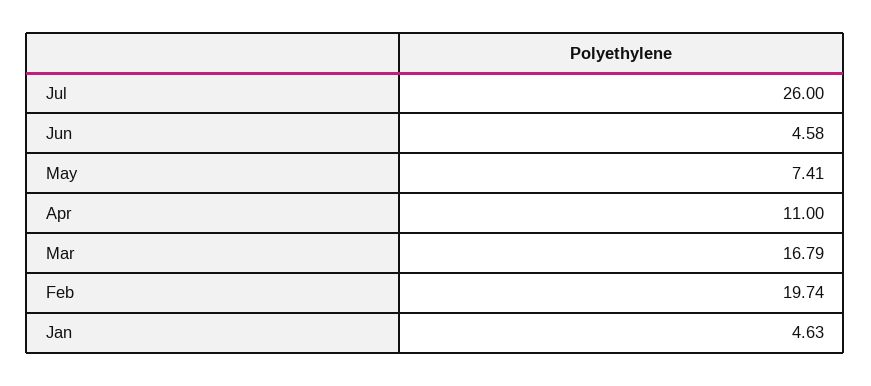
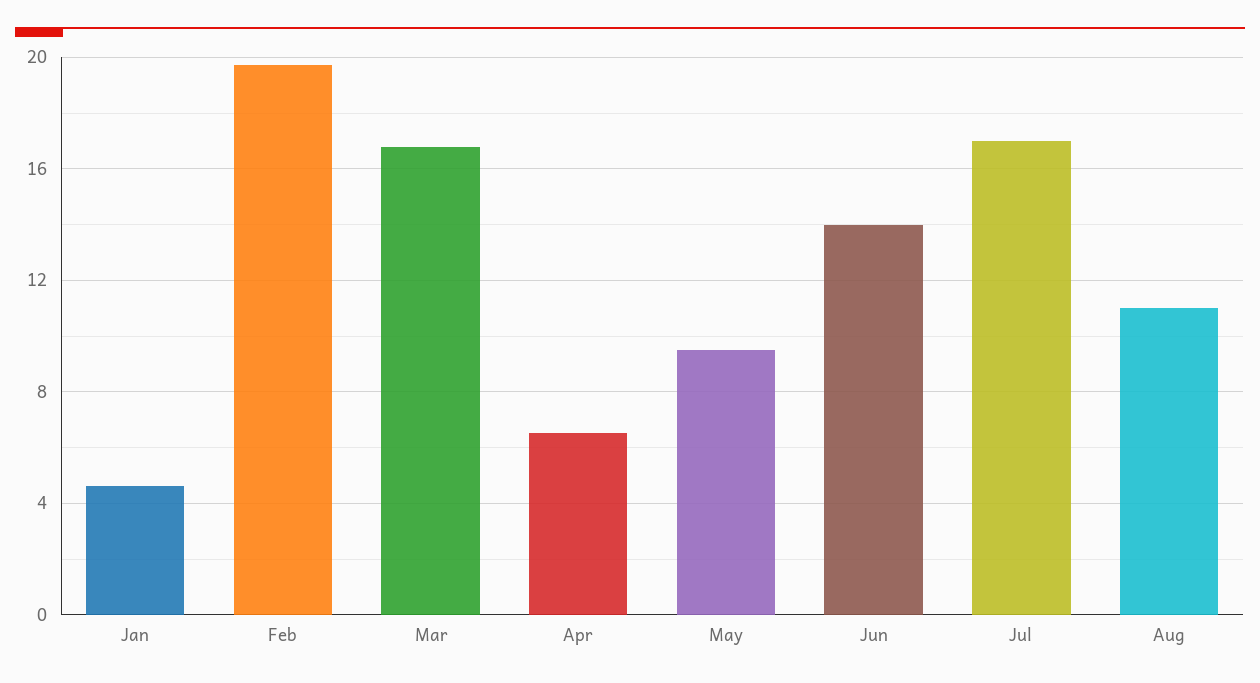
Jul: 26 -> 17
Jun: 4.58 -> 14
May: 7.41 -> 9.5
Apr: 11 -> 6.5
Aug: none -> 11

